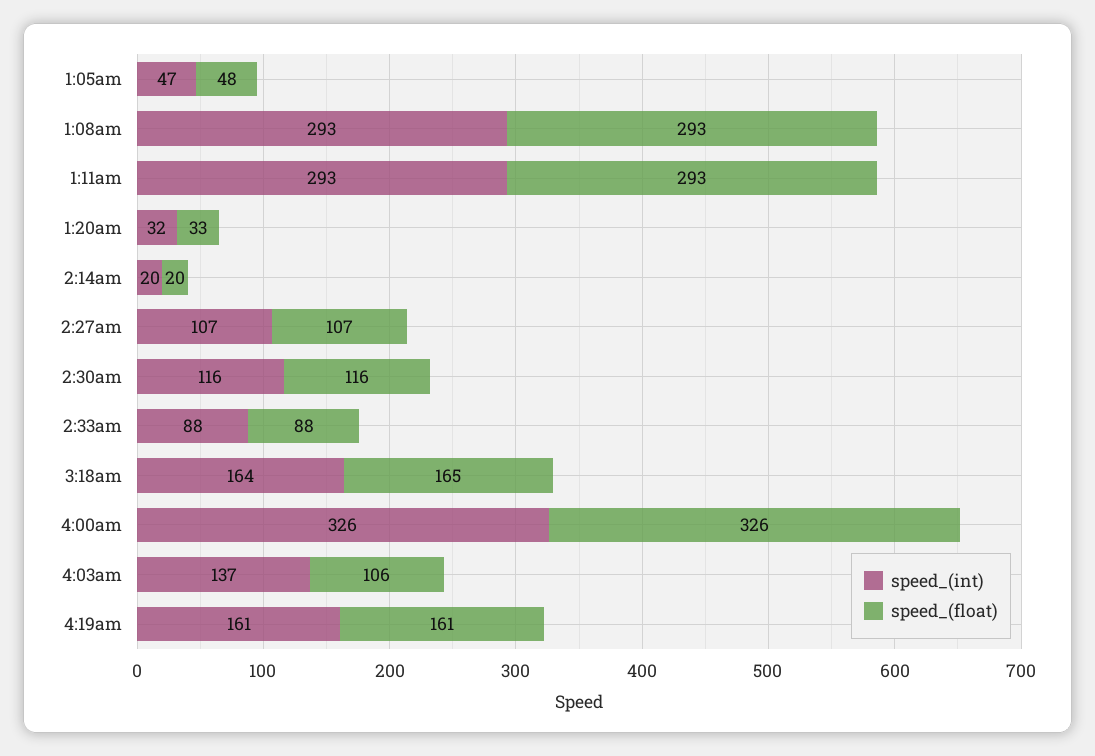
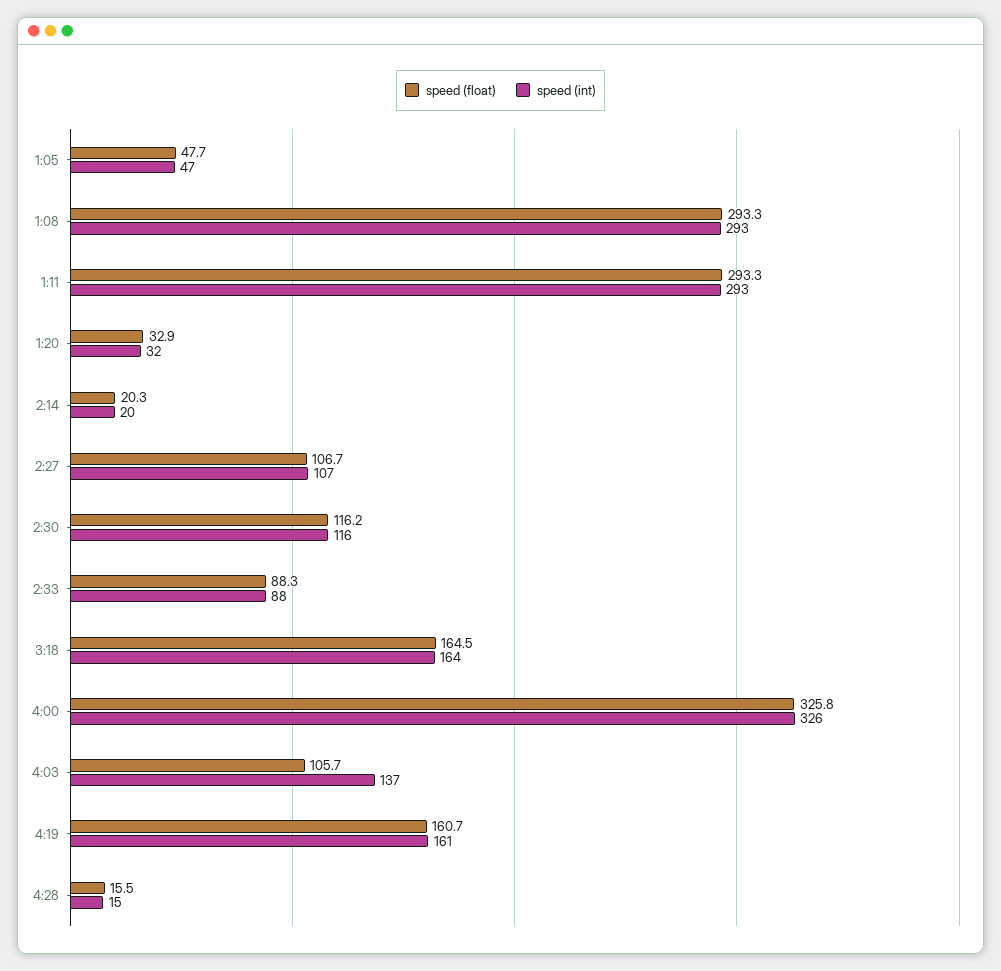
speed_(float), 4:28: none -> 15.5
speed_(int), 4:28: none -> 15

